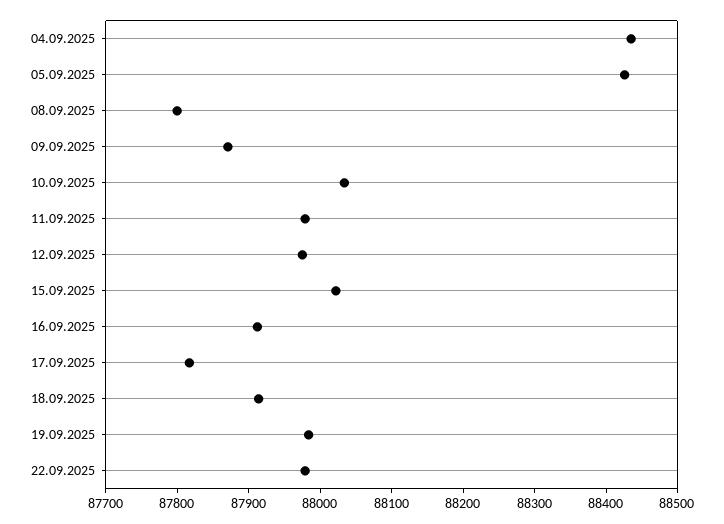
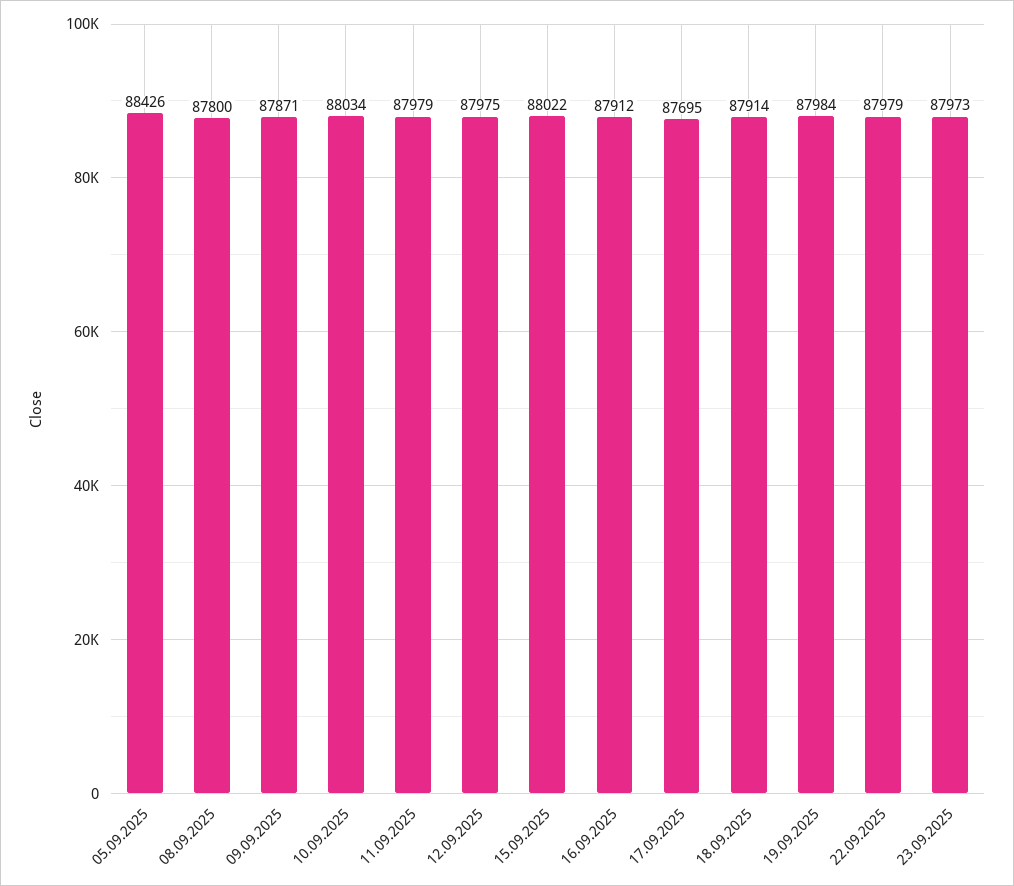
04.09.2025: 88440 -> none
17.09.2025: 87820 -> 87695
23.09.2025: none -> 87973

